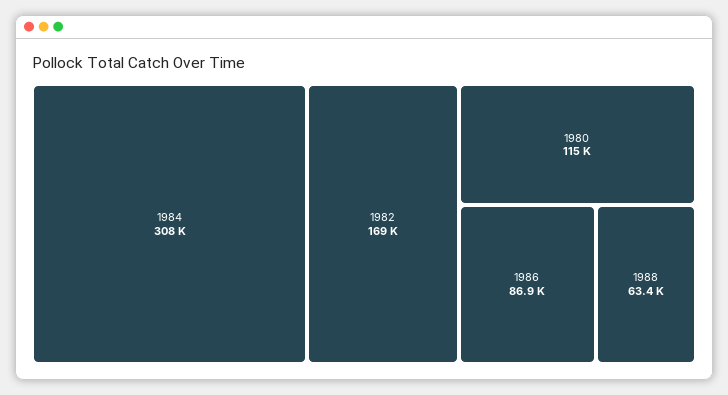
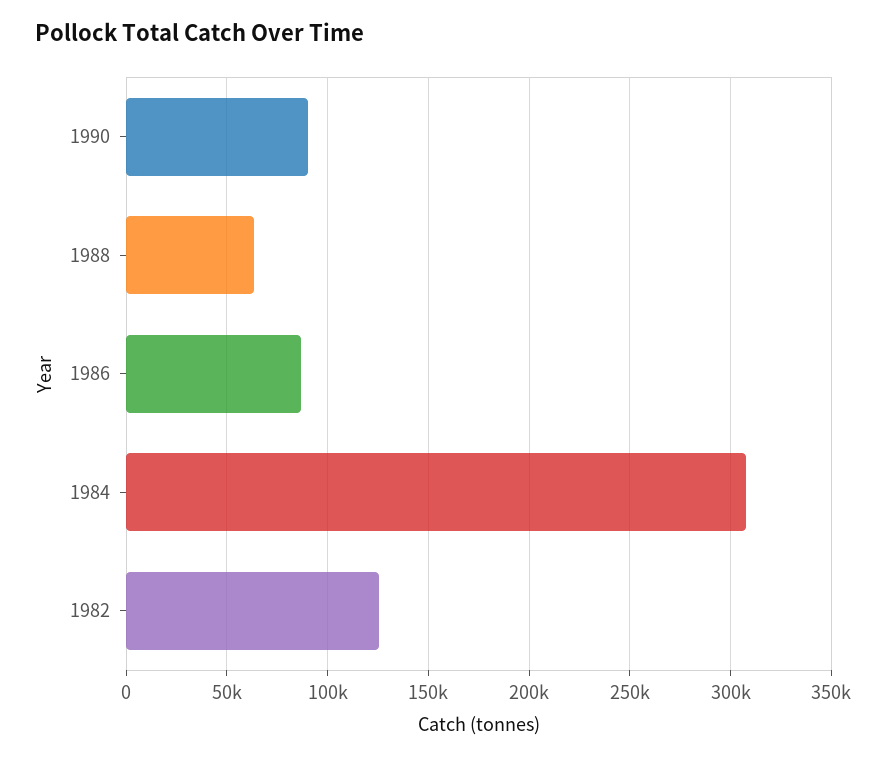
1982: 169000 -> 125000
1980: 115000 -> none
1990: none -> 90000

